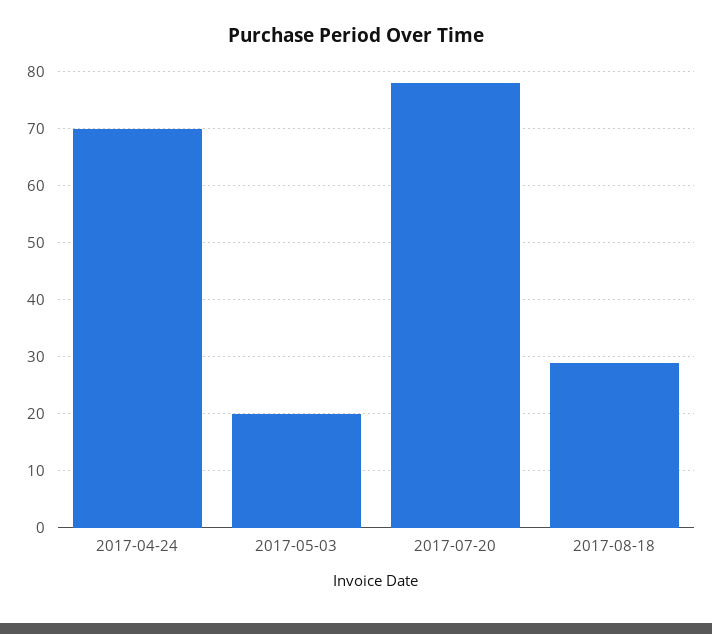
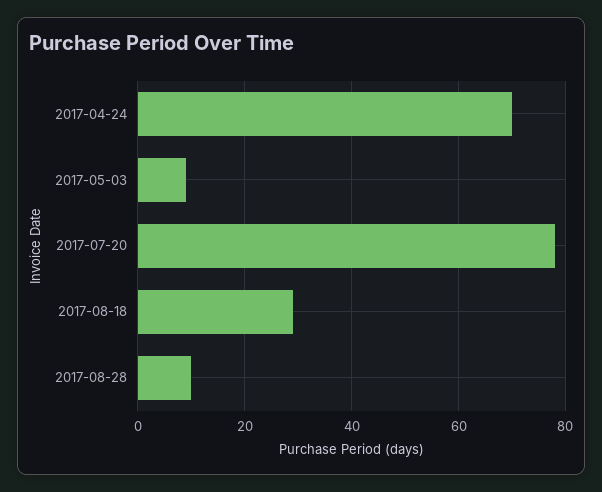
2017-05-03: 20 -> 10
2017-08-28: none -> 10

